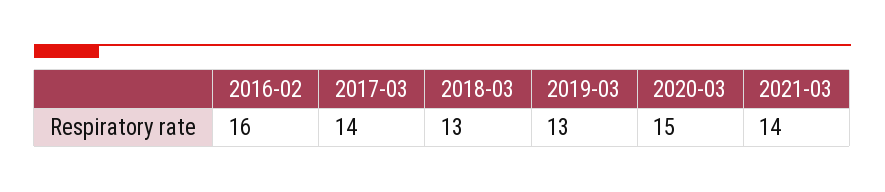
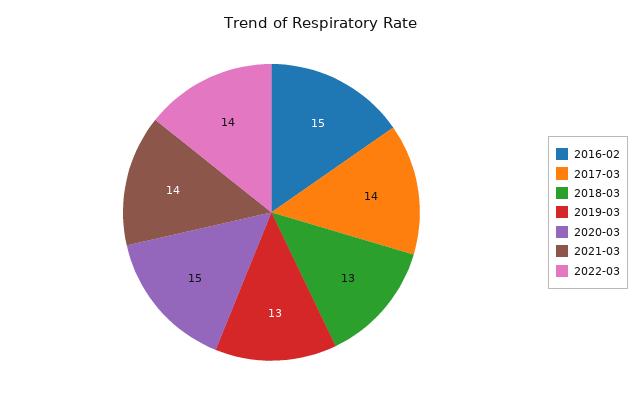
2016-02: 16 -> 15
2022-03: none -> 14

